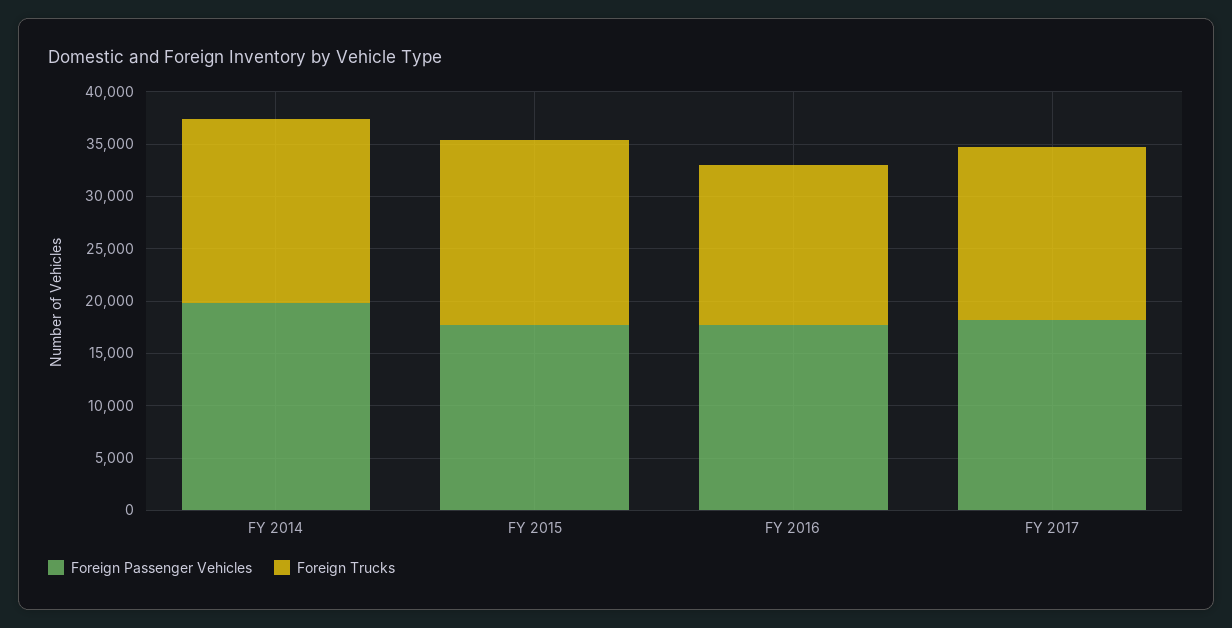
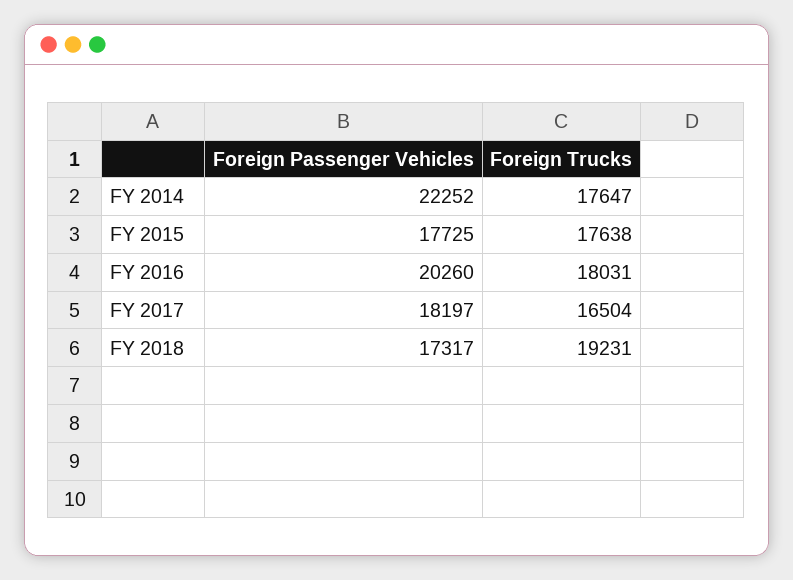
Foreign Passenger Vehicles, FY 2014: 20000 -> 22252
Foreign Passenger Vehicles, FY 2016: 18000 -> 20260
Foreign Trucks, FY 2016: 15000 -> 18031
Foreign Passenger Vehicles, FY 2018: none -> 17317
Foreign Trucks, FY 2018: none -> 19231

